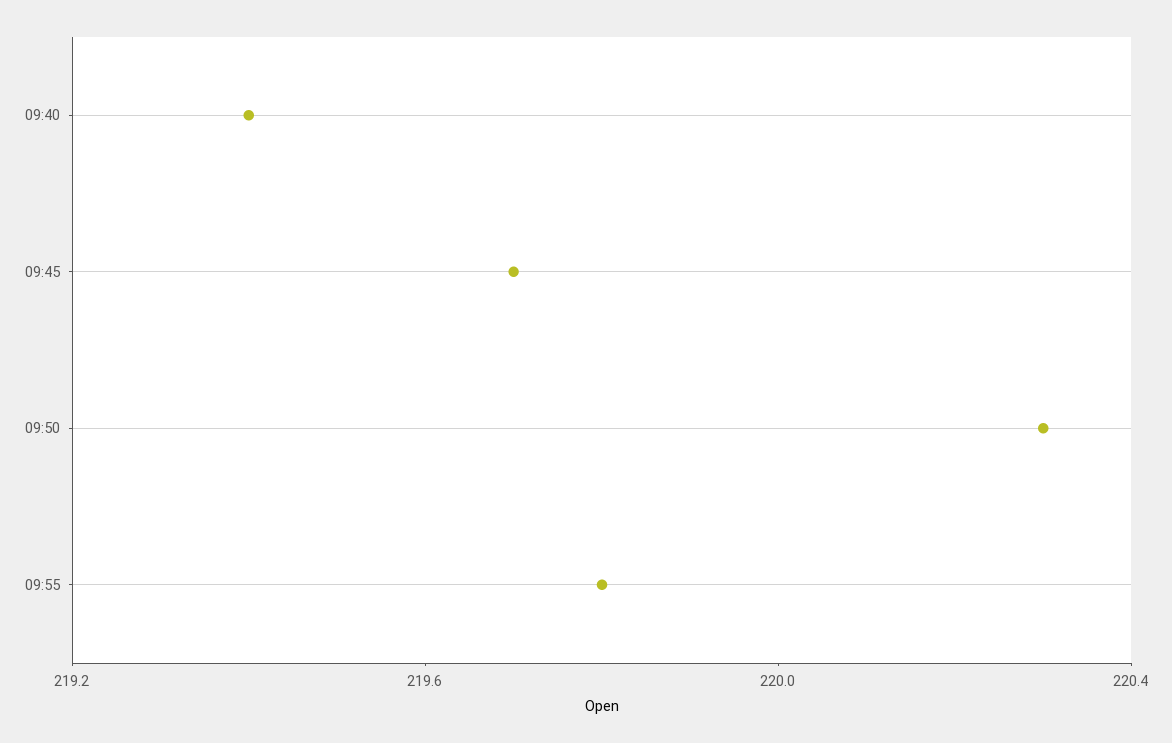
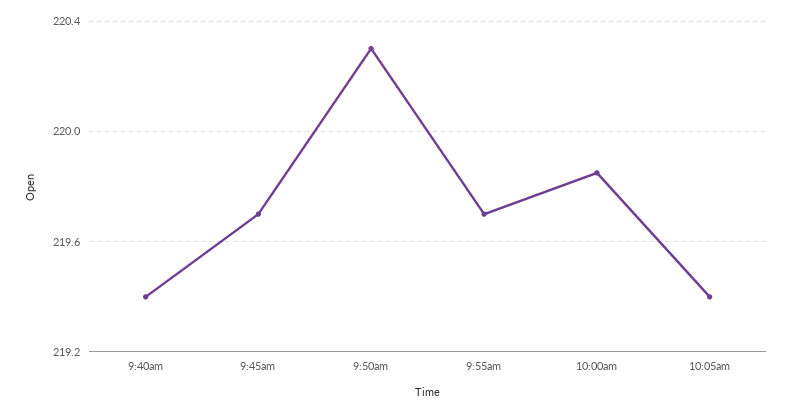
09:55: 219.8 -> 219.7
10:00am: none -> 219.85
10:05am: none -> 219.4

